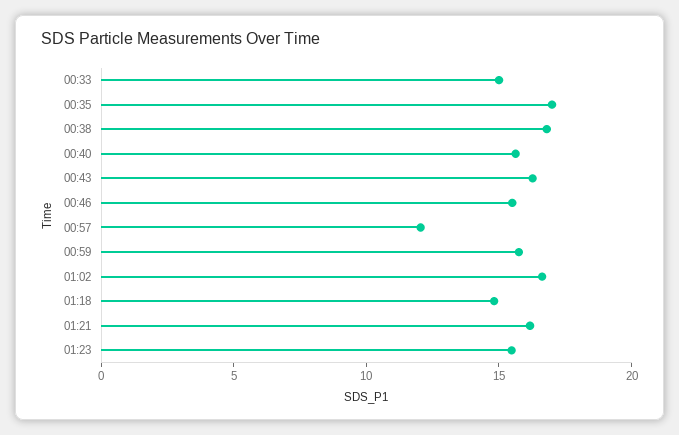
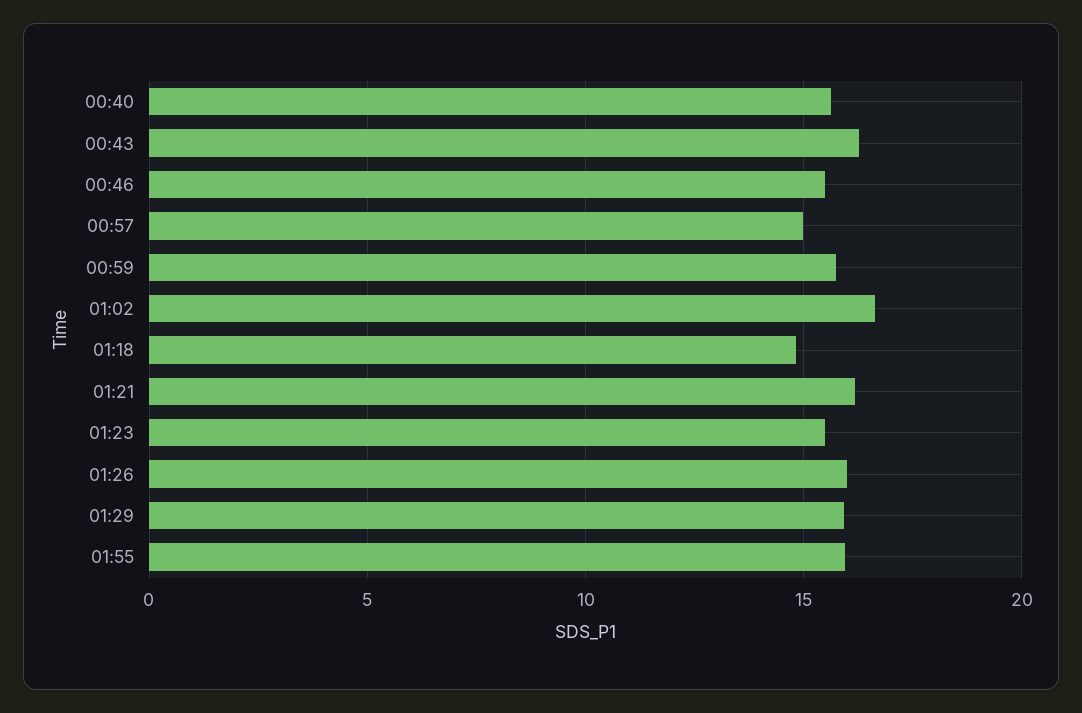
00:33: 15 -> none
00:35: 17 -> none
00:38: 17 -> none
00:57: 12 -> 15
01:26: none -> 16
01:29: none -> 16
01:55: none -> 16

